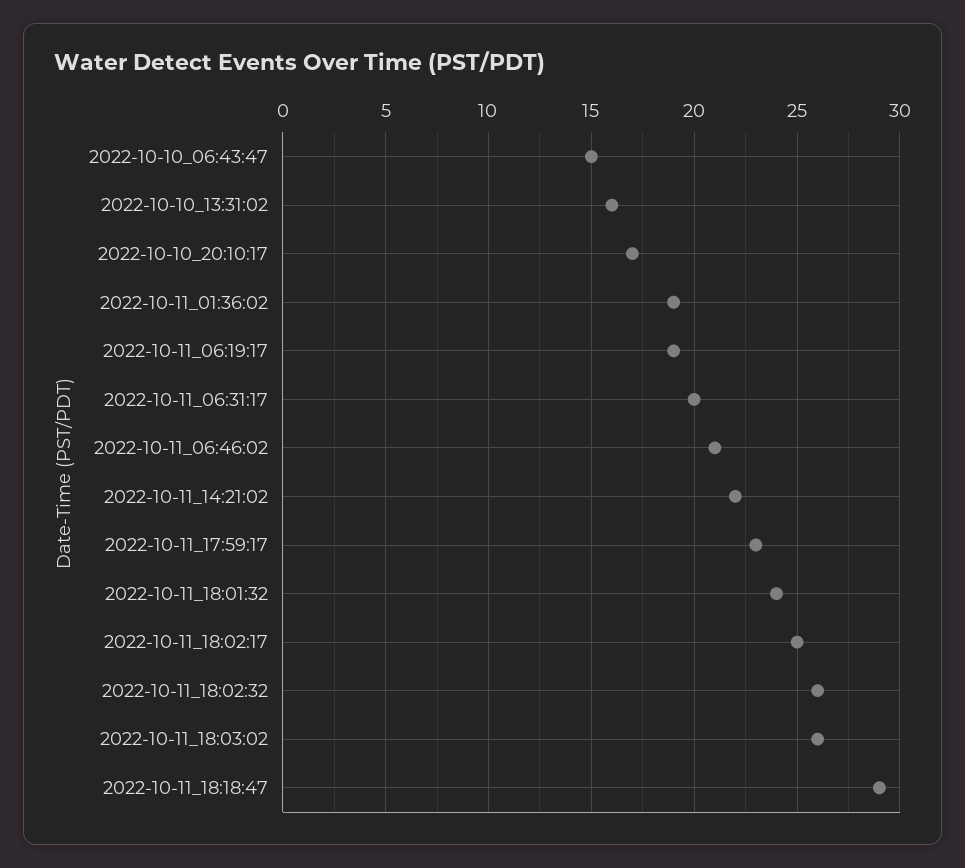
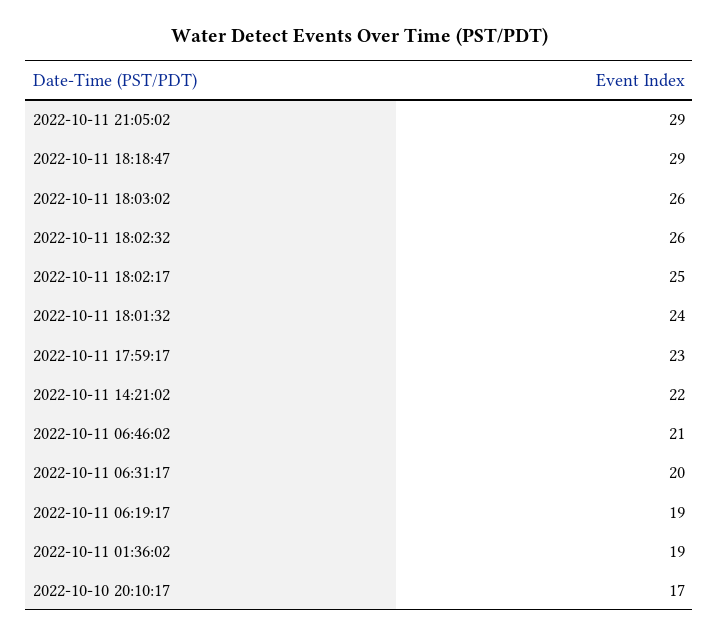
2022-10-10_06:43:47: 15 -> none
2022-10-10_13:31:02: 16 -> none
2022-10-11 21:05:02: none -> 29

